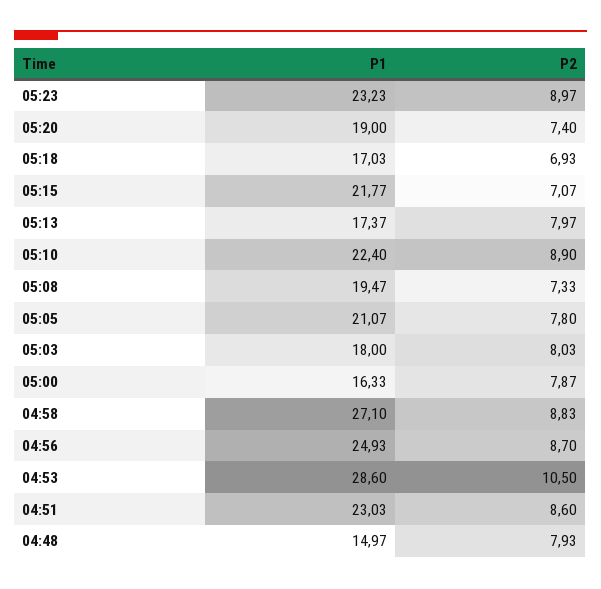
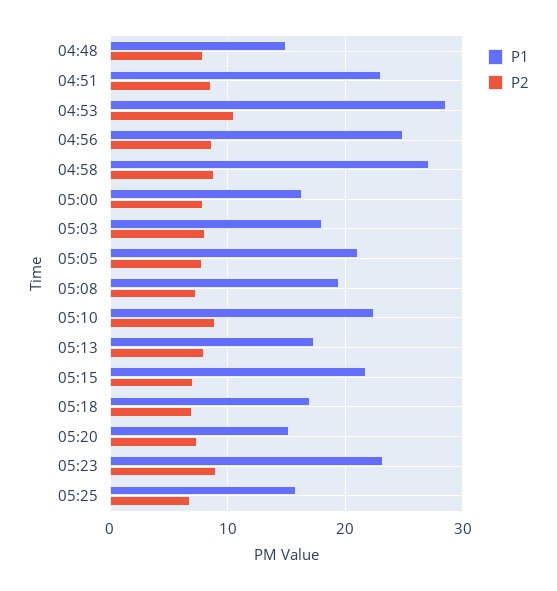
P1, 05:20: 19 -> 15
P1, 05:25: none -> 16
P2, 05:25: none -> 7

